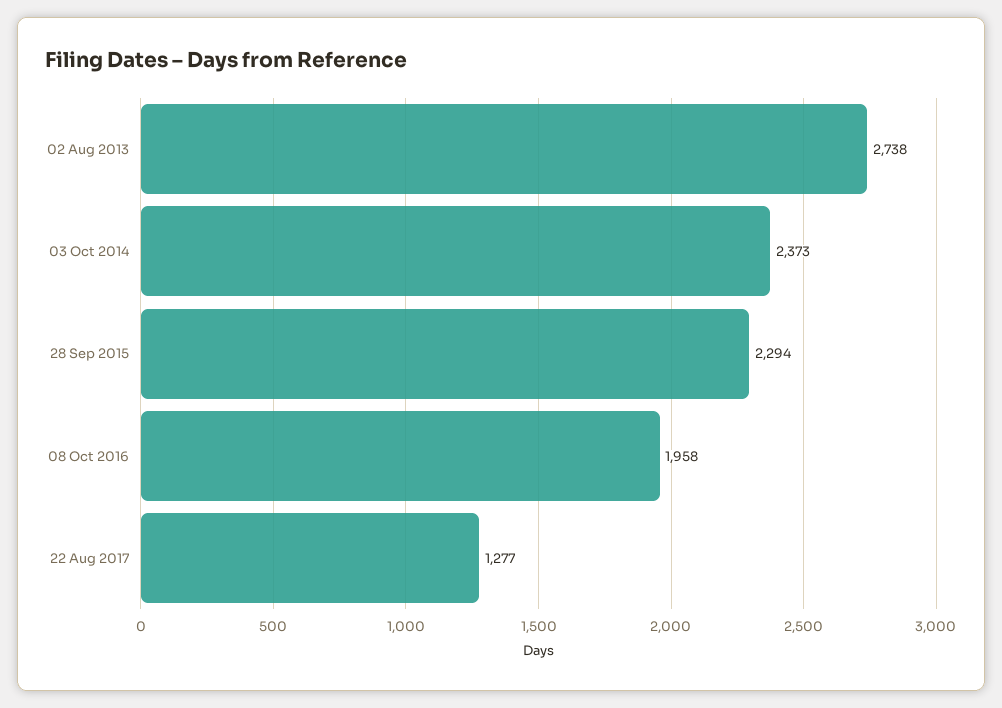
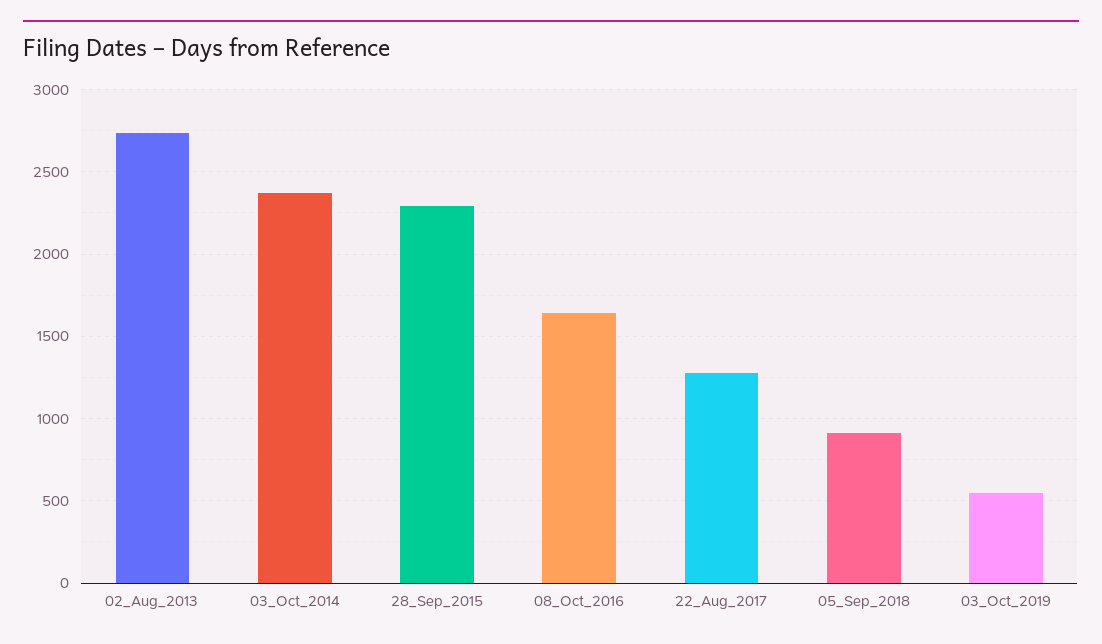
08 Oct 2016: 1958 -> 1650
05_Sep_2018: none -> 900
03_Oct_2019: none -> 550

